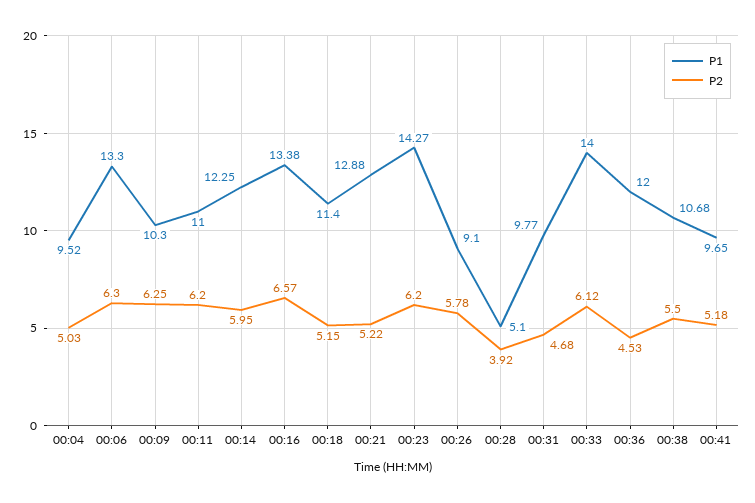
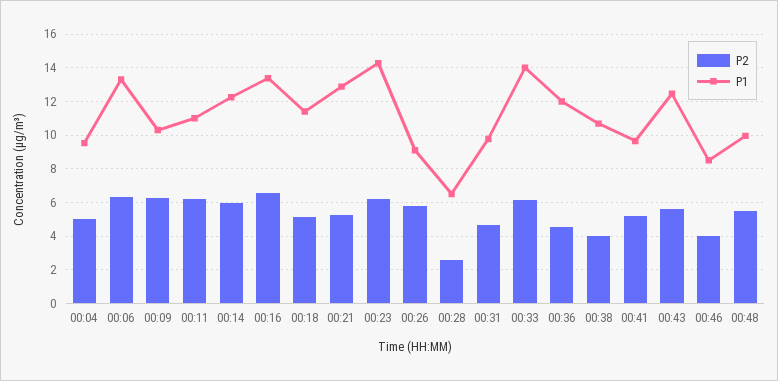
P1, 00:28: 5.1 -> 6.5
P2, 00:28: 3.92 -> 2.5
P2, 00:38: 5.5 -> 4
P2, 00:43: none -> 5.5
P1, 00:43: none -> 12.5
P2, 00:46: none -> 4
P1, 00:46: none -> 8.5
P2, 00:48: none -> 5.5
P1, 00:48: none -> 10

